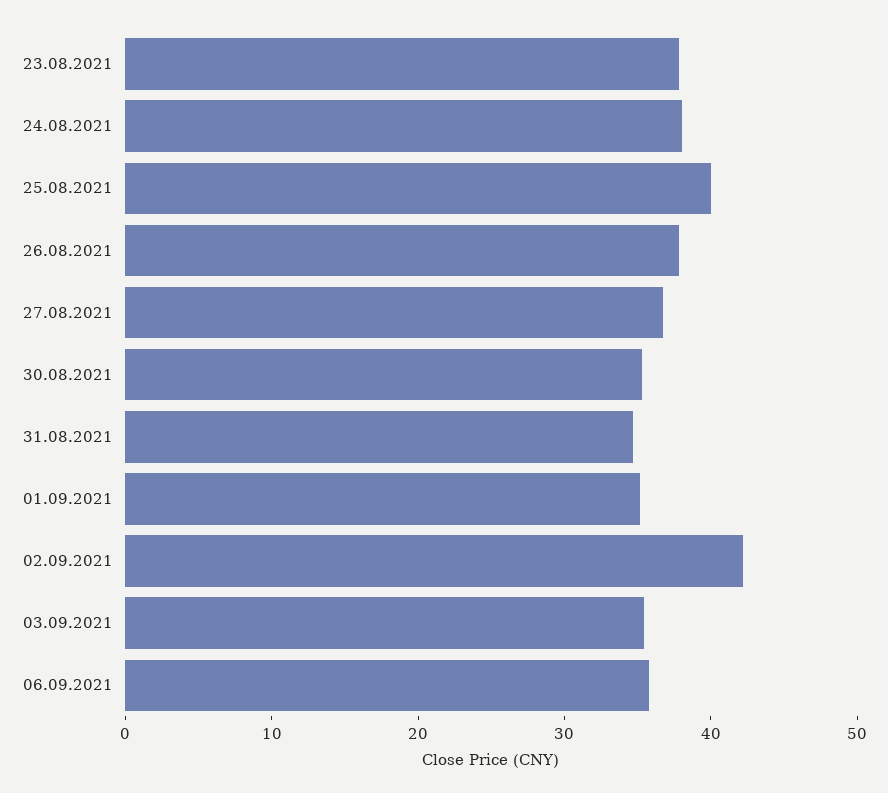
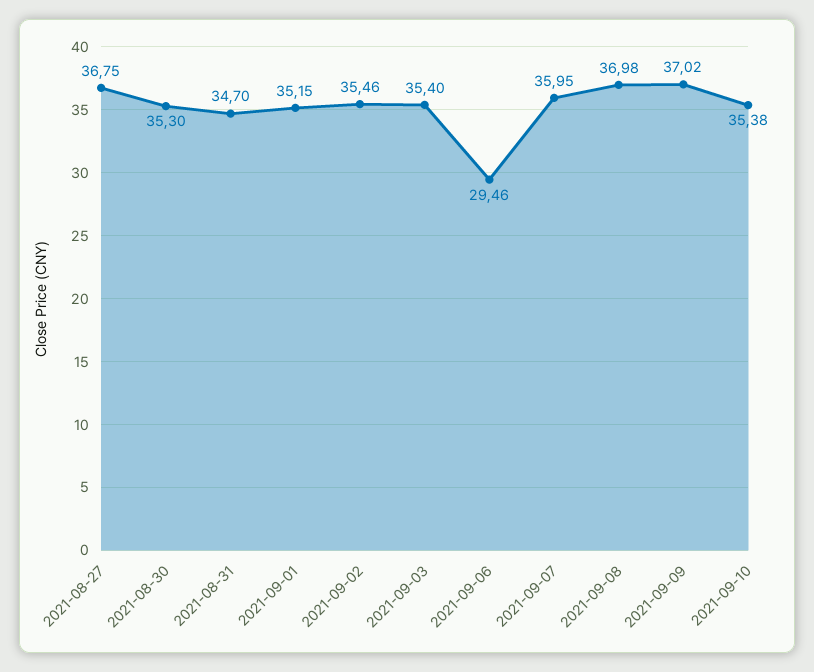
23.08.2021: 38 -> none
24.08.2021: 38 -> none
25.08.2021: 40 -> none
26.08.2021: 38 -> none
02.09.2021: 42 -> 35.46
06.09.2021: 36 -> 29.46
2021-09-07: none -> 35.95
2021-09-08: none -> 36.98
2021-09-09: none -> 37.02
2021-09-10: none -> 35.38

